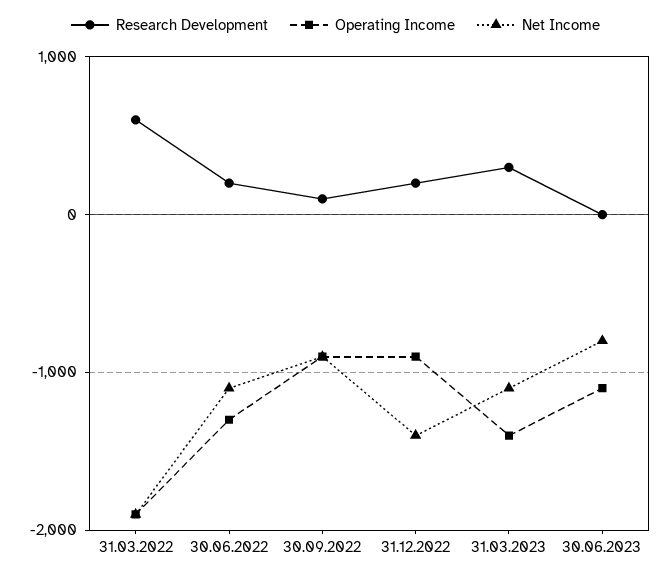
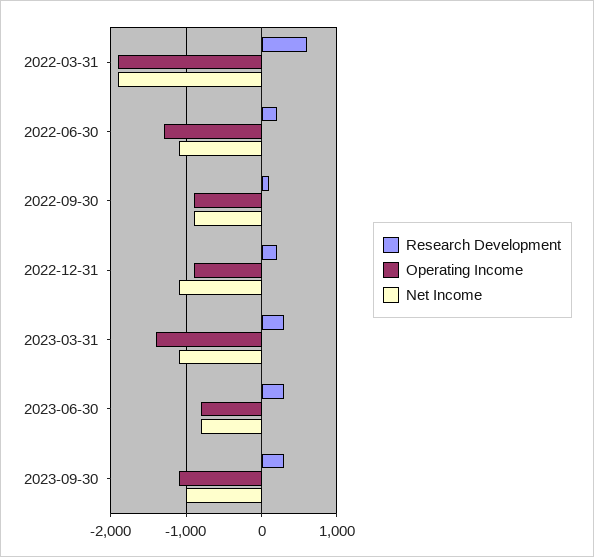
Net Income, 31.12.2022: -1400 -> -1100
Research Development, 30.06.2023: 0 -> 300
Operating Income, 30.06.2023: -1100 -> -800
Research Development, 2023-09-30: none -> 300
Operating Income, 2023-09-30: none -> -1100
Net Income, 2023-09-30: none -> -1000

